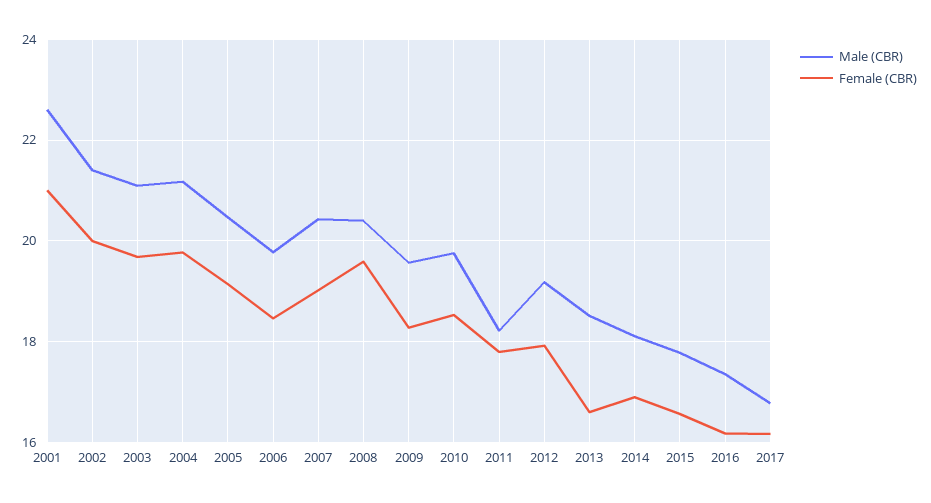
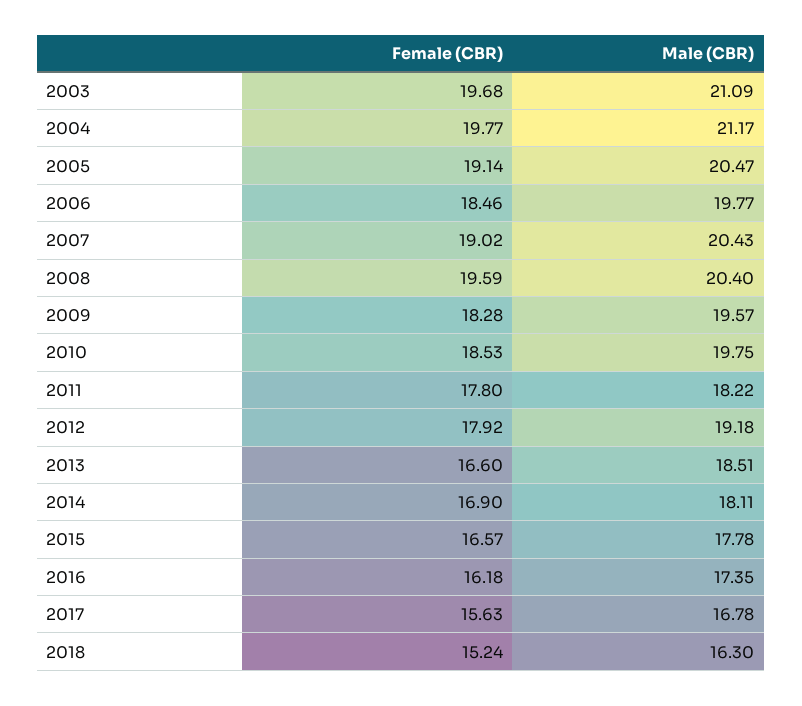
Male (CBR), 2001: 22.6 -> none
Female (CBR), 2001: 21 -> none
Male (CBR), 2002: 21.4 -> none
Female (CBR), 2002: 20 -> none
Female (CBR), 2017: 16.2 -> 15.63
Female (CBR), 2018: none -> 15.24
Male (CBR), 2018: none -> 16.3

